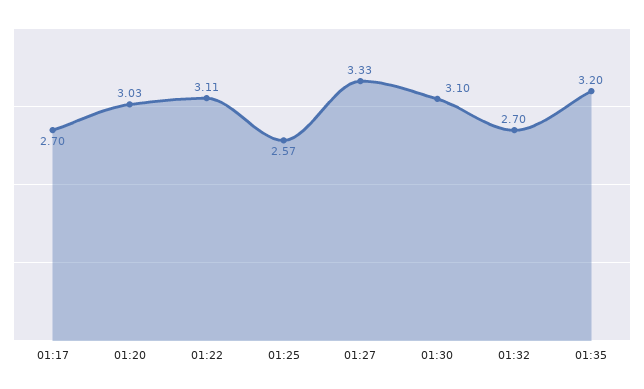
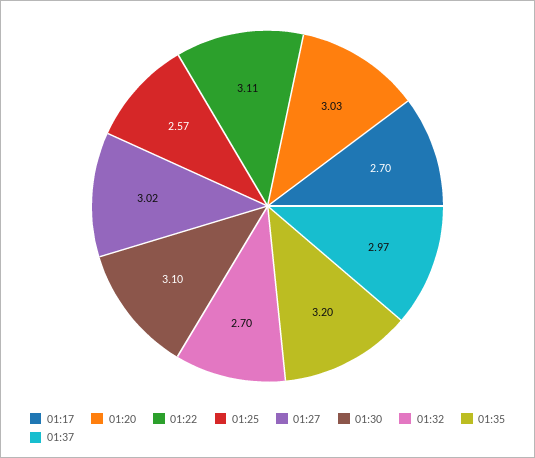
01:27: 3.33 -> 3.02
01:37: none -> 2.97

